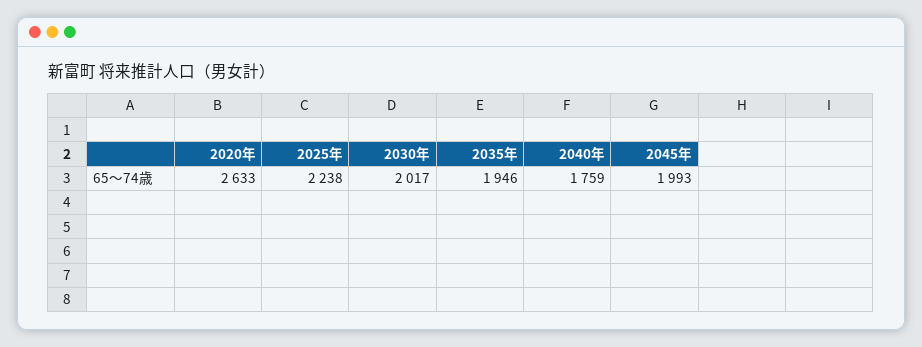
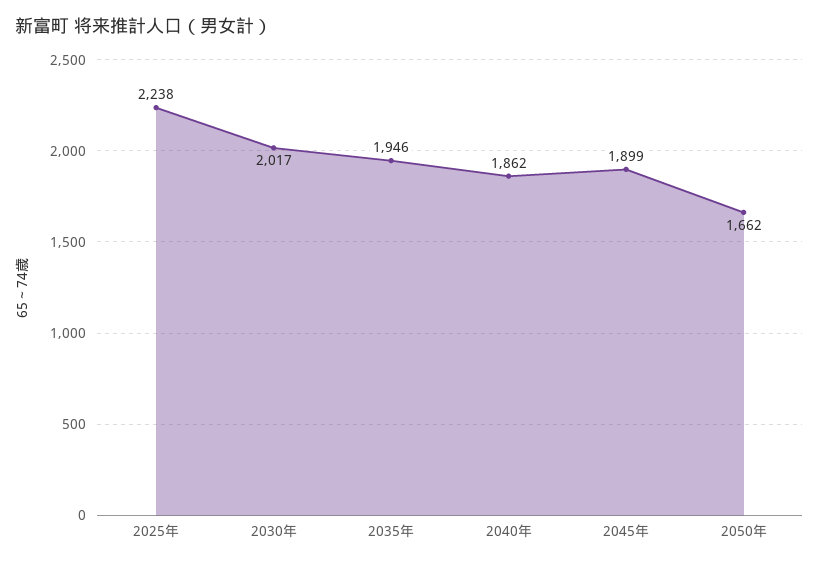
2020年: 2633 -> none
2040年: 1759 -> 1862
2045年: 1993 -> 1899
2050年: none -> 1662

